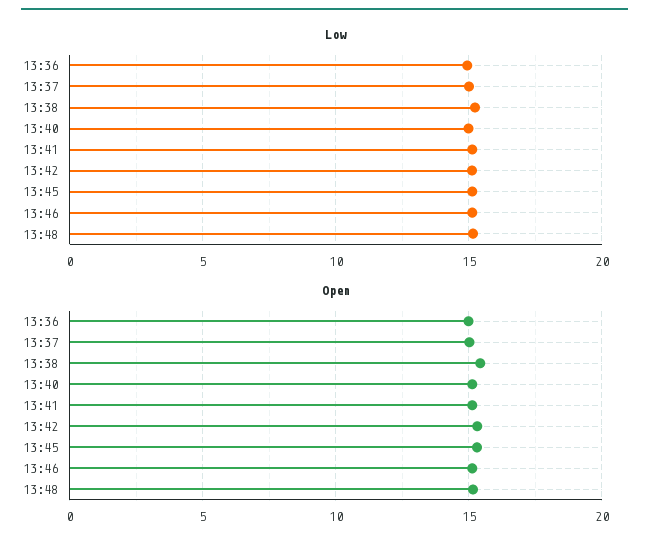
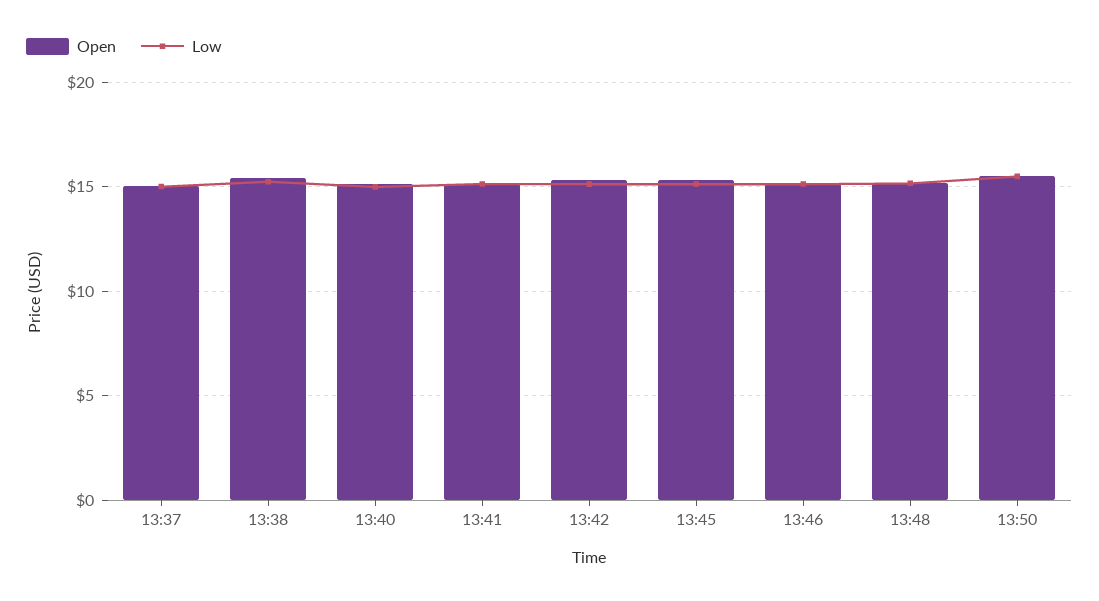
Low, 13:36: 15 -> none
Open, 13:36: 15 -> none
Open, 13:50: none -> 15.5
Low, 13:50: none -> 15.5

